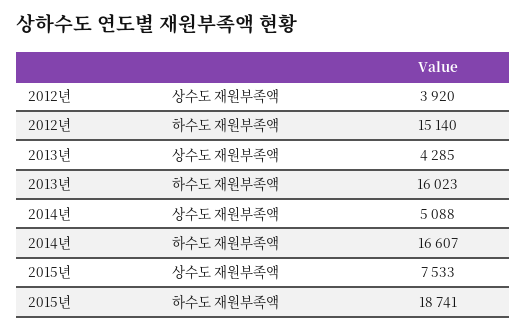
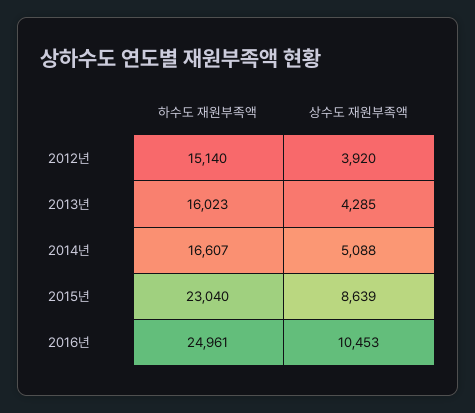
2015년, 상수도 재원부족액: 7533 -> 8639
2015년, 하수도 재원부족액: 18741 -> 23040
2016년, 하수도 재원부족액: none -> 24961
2016년, 상수도 재원부족액: none -> 10453

